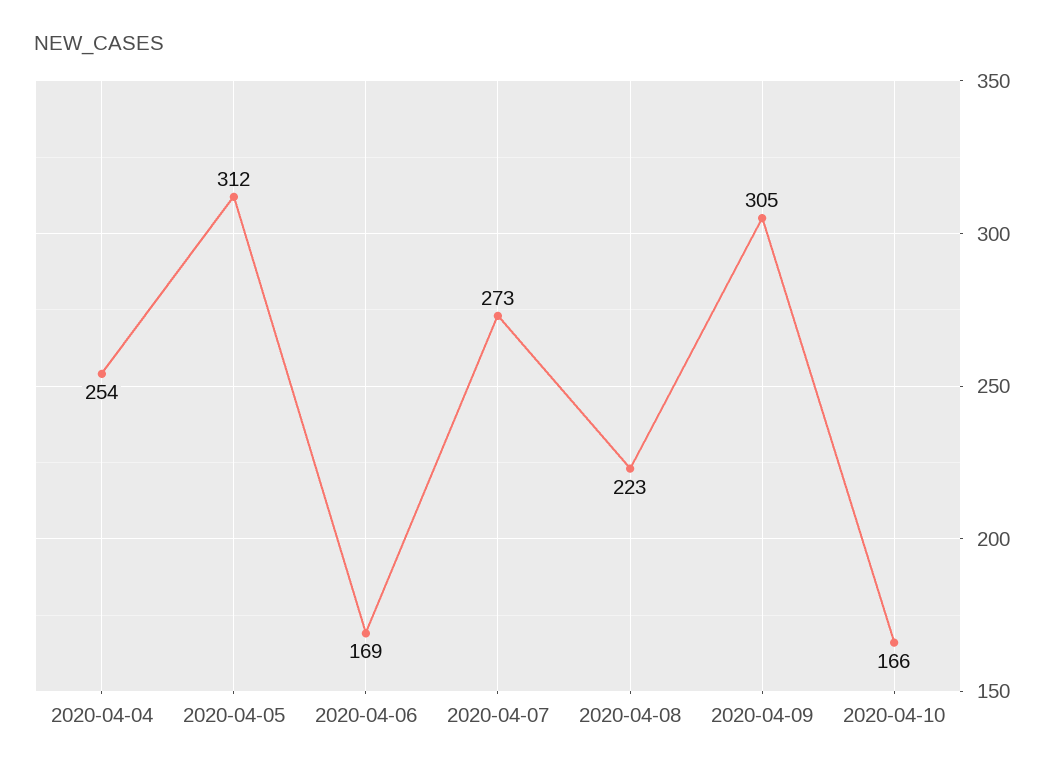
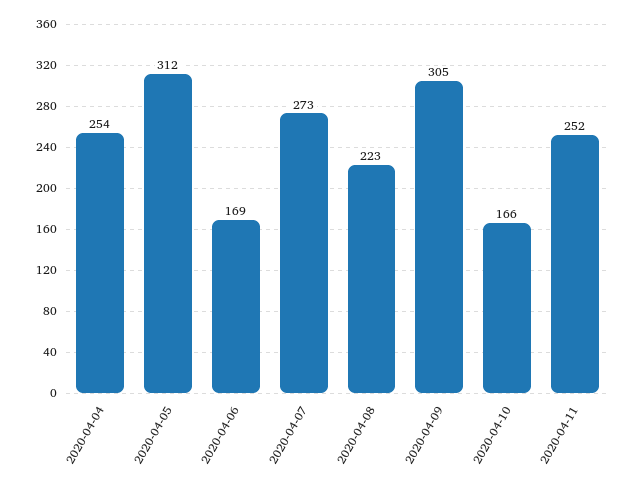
2020-04-11: none -> 252

